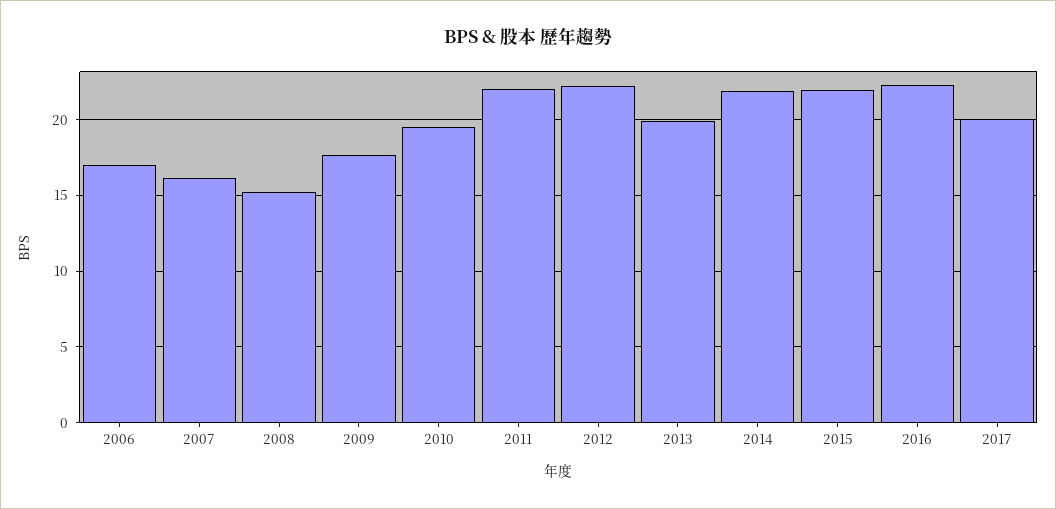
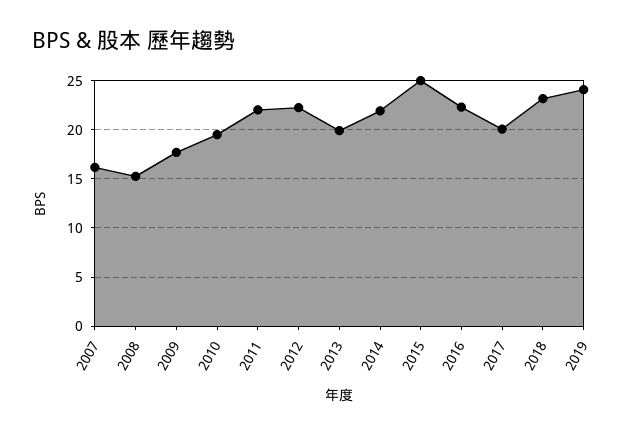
2006: 17 -> none
2015: 22 -> 25
2018: none -> 23
2019: none -> 24

